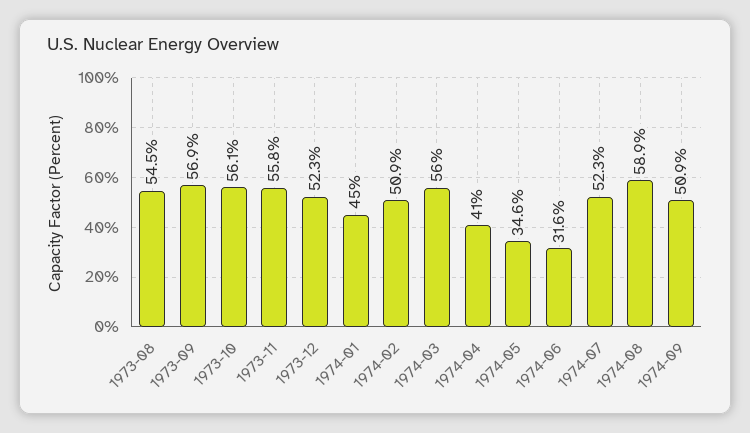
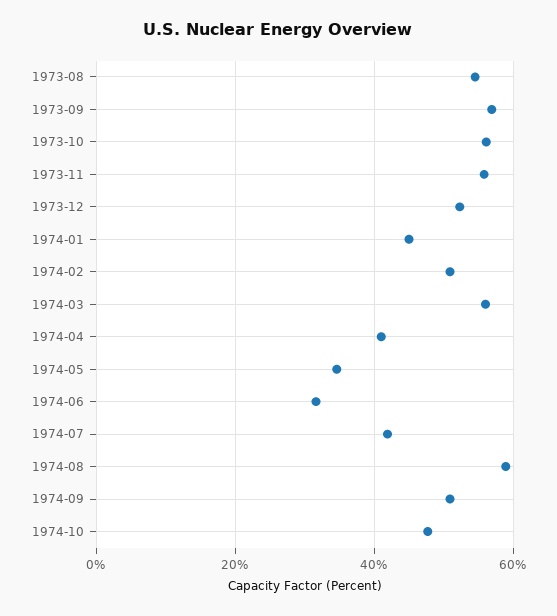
1974-07: 52.3 -> 42
1974-10: none -> 48

